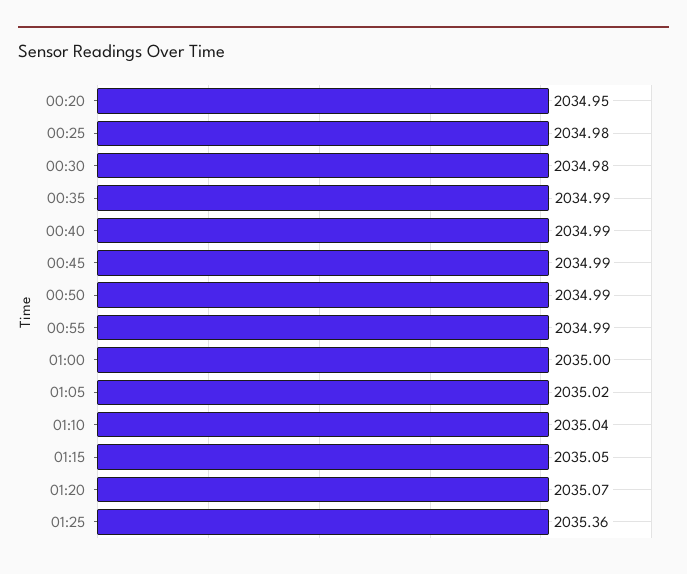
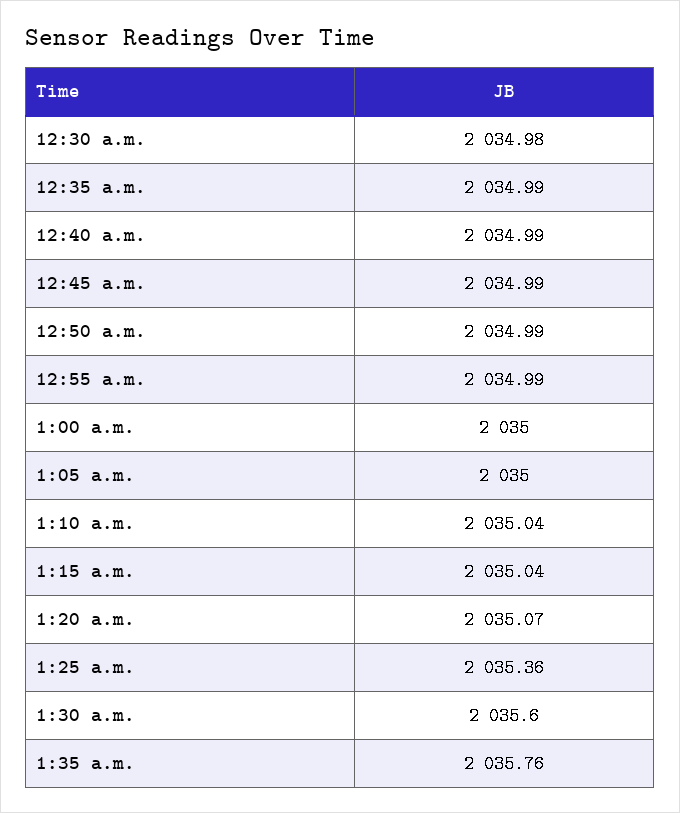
00:20: 2034.95 -> none
00:25: 2034.98 -> none
01:05: 2035.02 -> 2035
01:15: 2035.05 -> 2035.04
1:30 a.m.: none -> 2035.6
1:35 a.m.: none -> 2035.76

